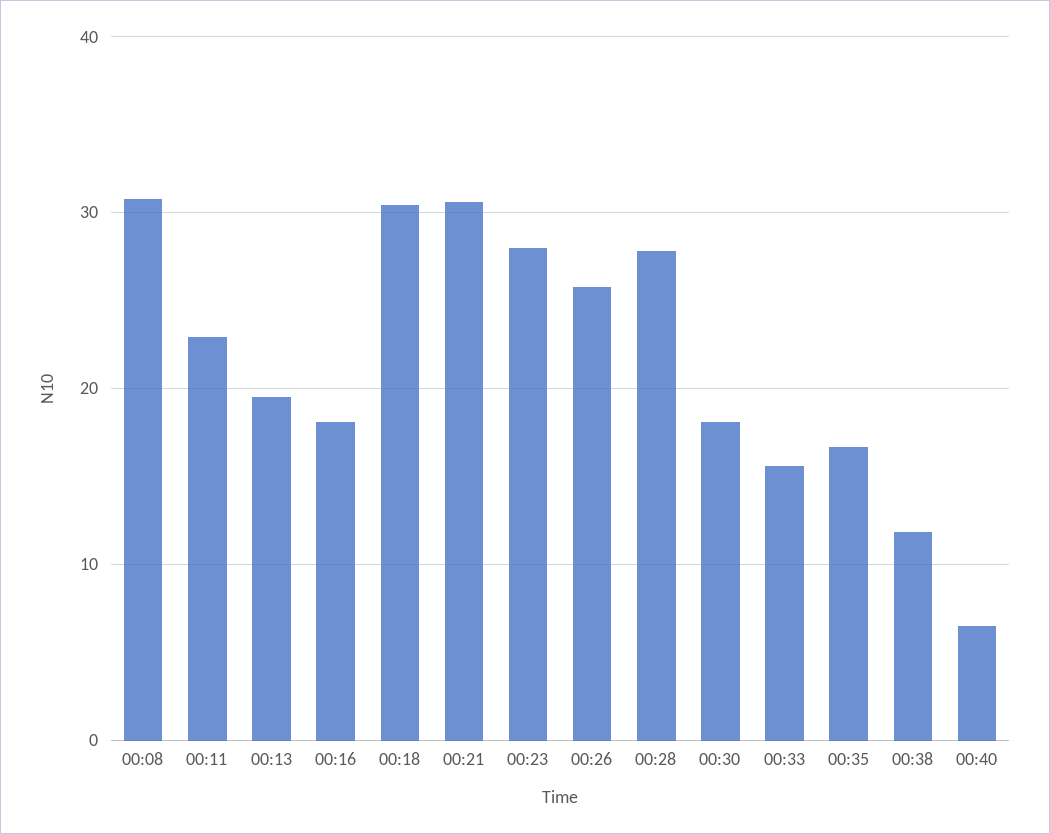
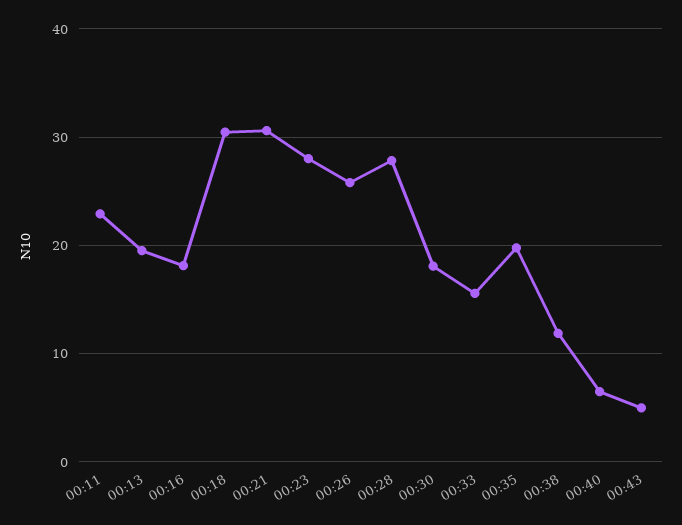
00:08: 31 -> none
00:35: 17 -> 20
00:43: none -> 5

